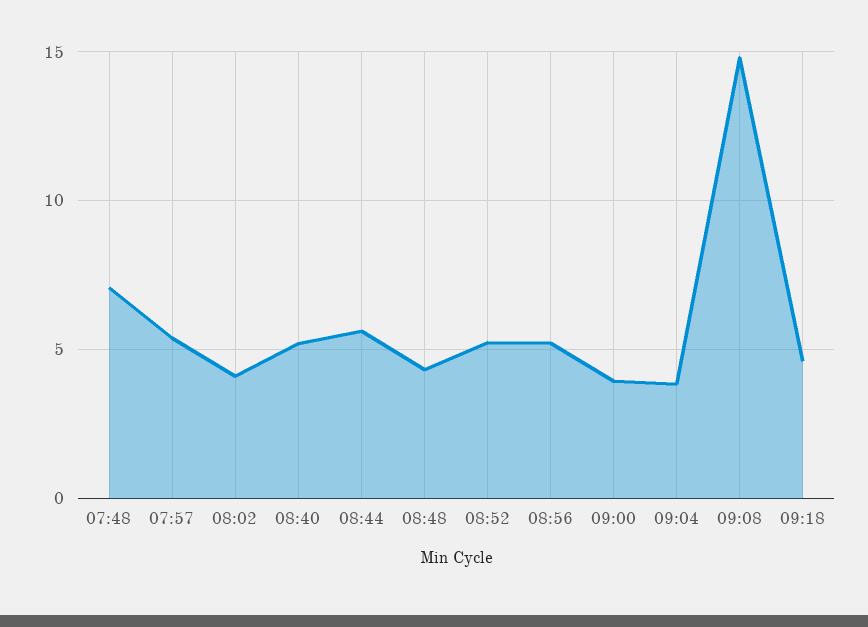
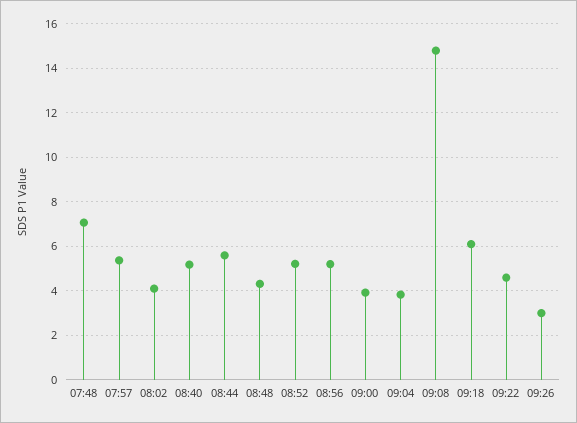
09:18: 4.5 -> 6
09:22: none -> 4.5
09:26: none -> 3

